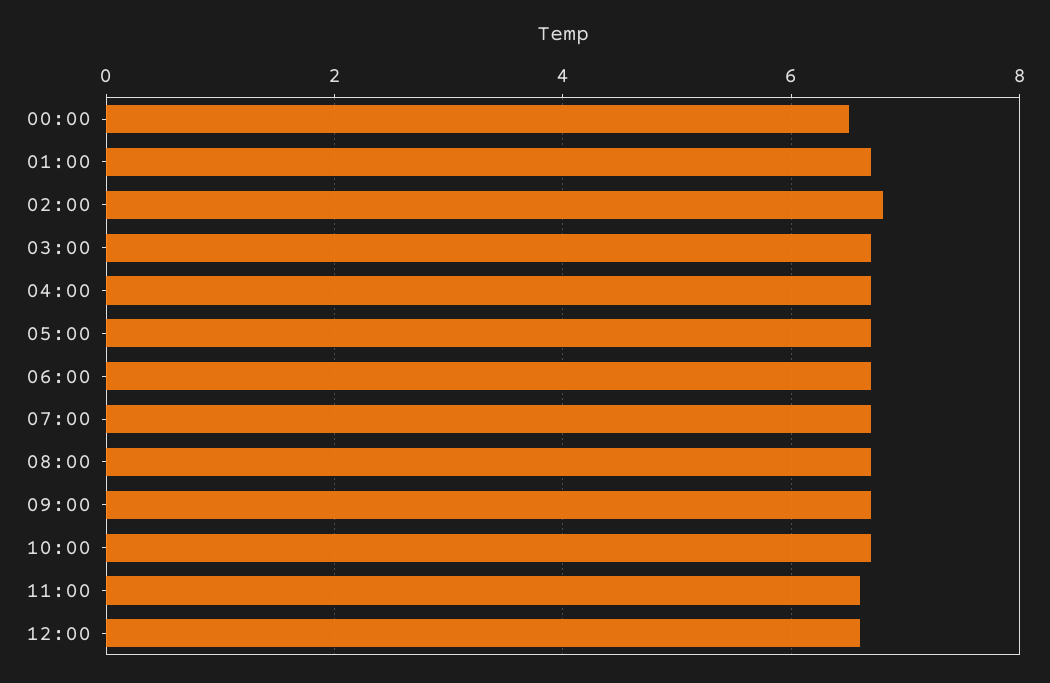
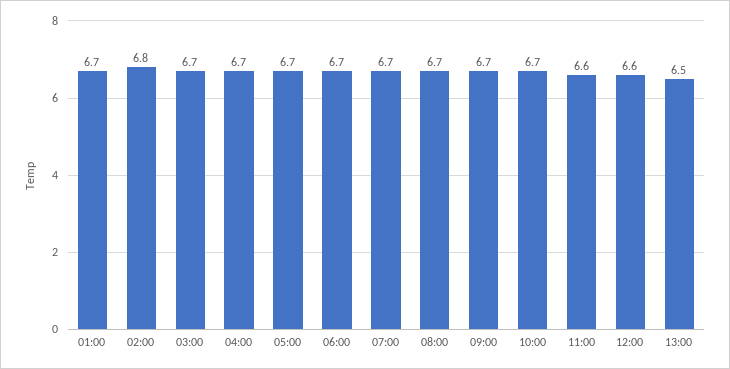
00:00: 6.5 -> none
13:00: none -> 6.5

